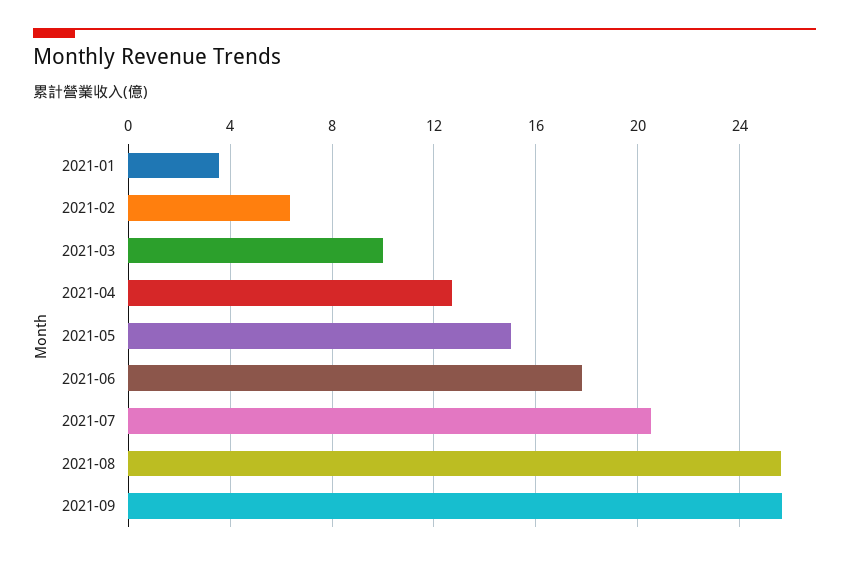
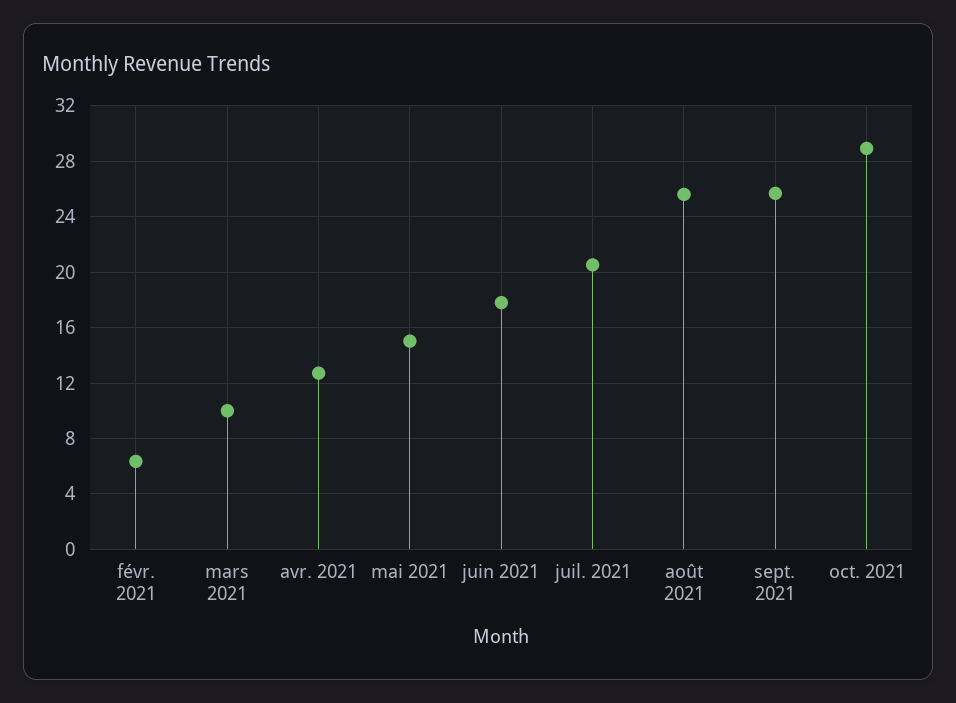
2021-01: 3.5 -> none
oct. 2021: none -> 29

